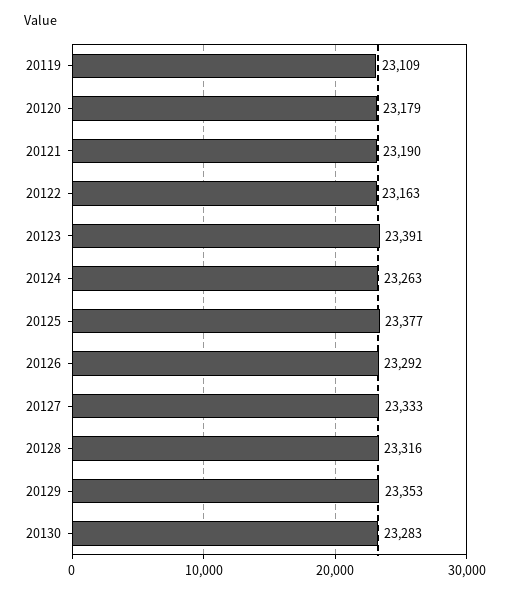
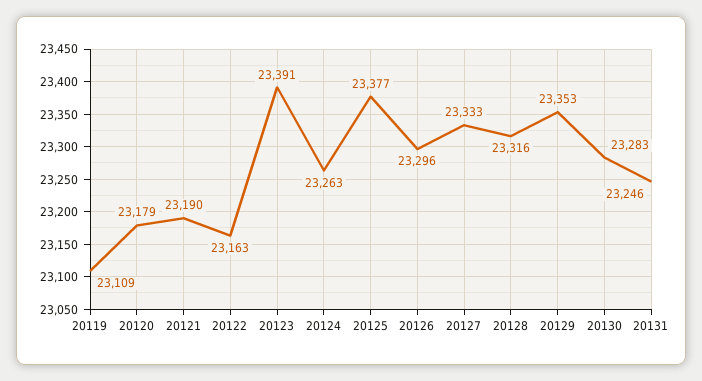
20126: 23292 -> 23296
20131: none -> 23246

